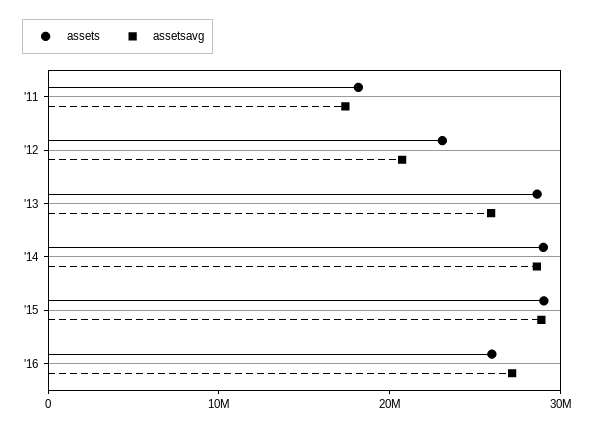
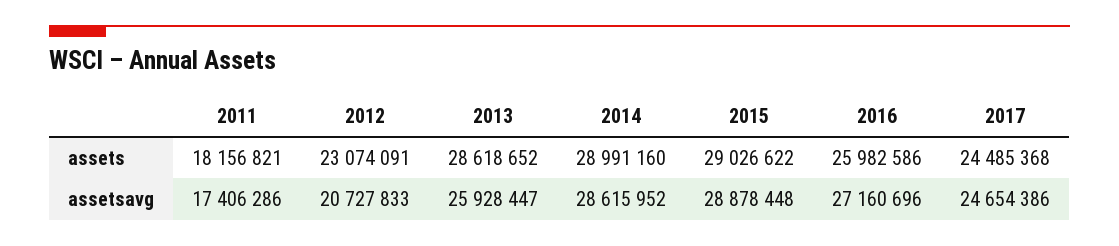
assets, 2017: none -> 24485368
assetsavg, 2017: none -> 24654386

